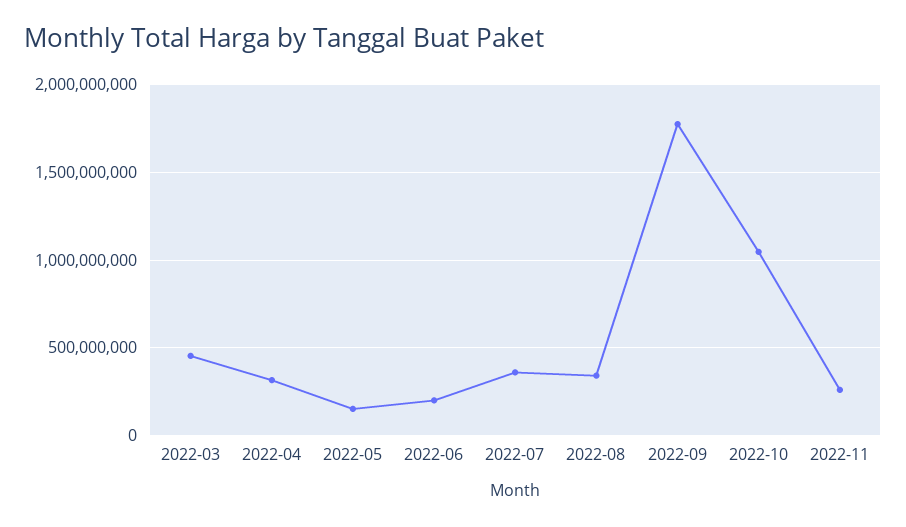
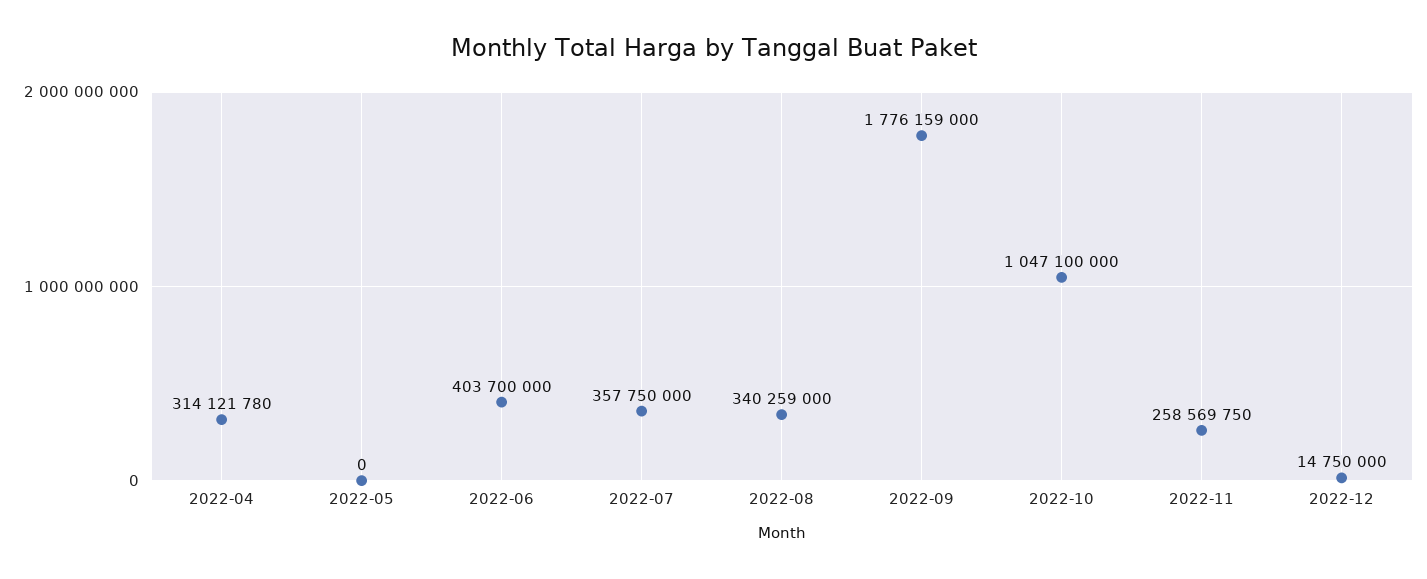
2022-03: 450000000 -> none
2022-05: 150000000 -> 0
2022-06: 200000000 -> 403700000
2022-12: none -> 14750000

